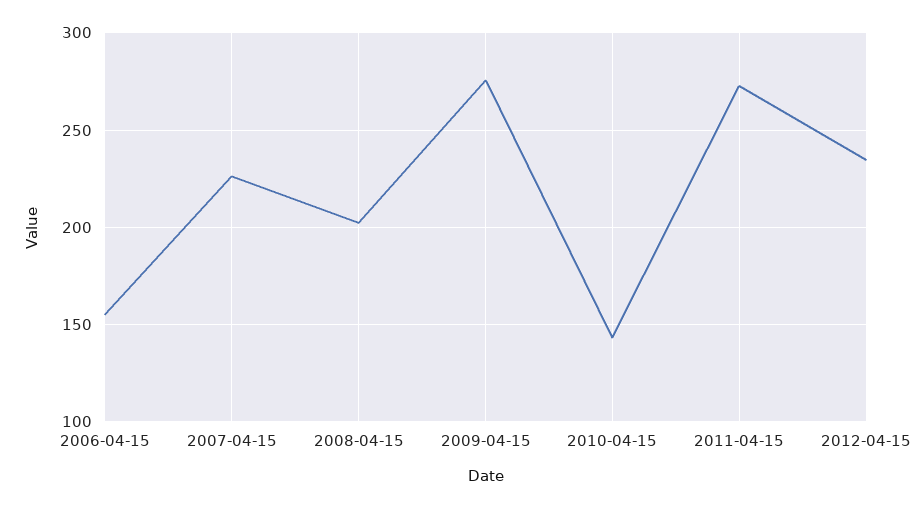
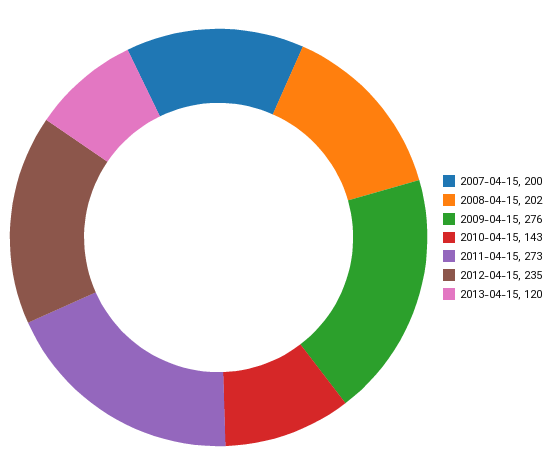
2006-04-15: 155 -> none
2007-04-15: 225 -> 200
2013-04-15: none -> 120

